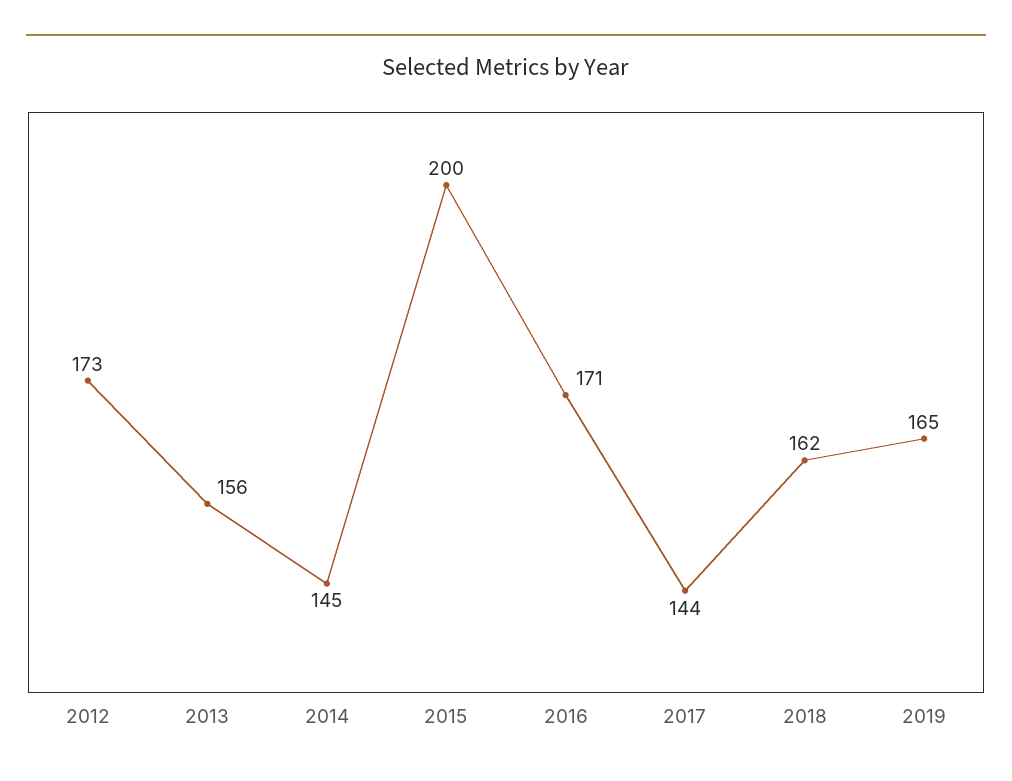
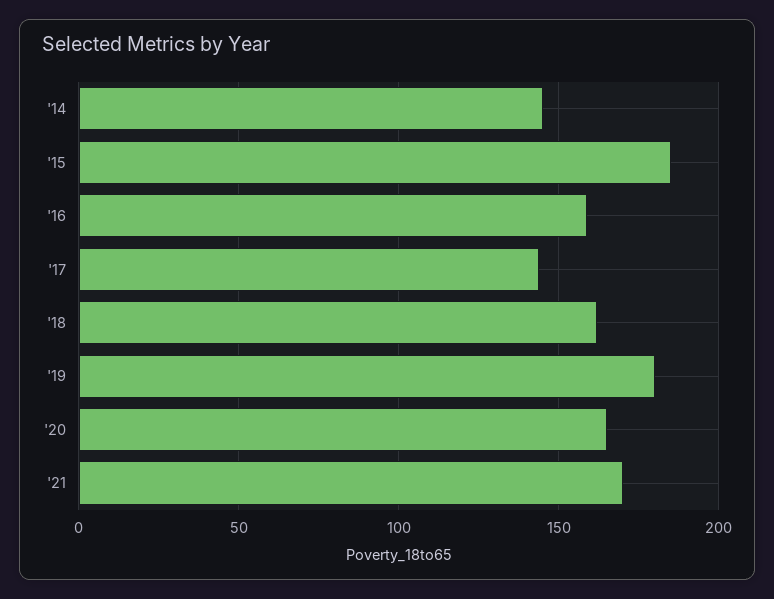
2012: 173 -> none
2013: 156 -> none
2015: 200 -> 185
2016: 171 -> 160
2019: 165 -> 180
'20: none -> 165
'21: none -> 170

